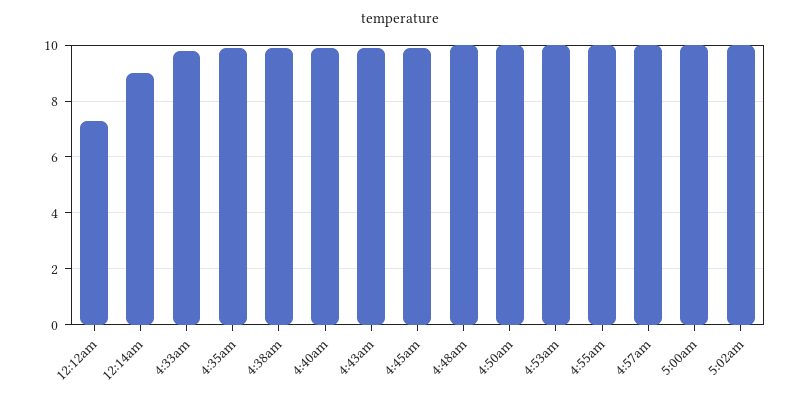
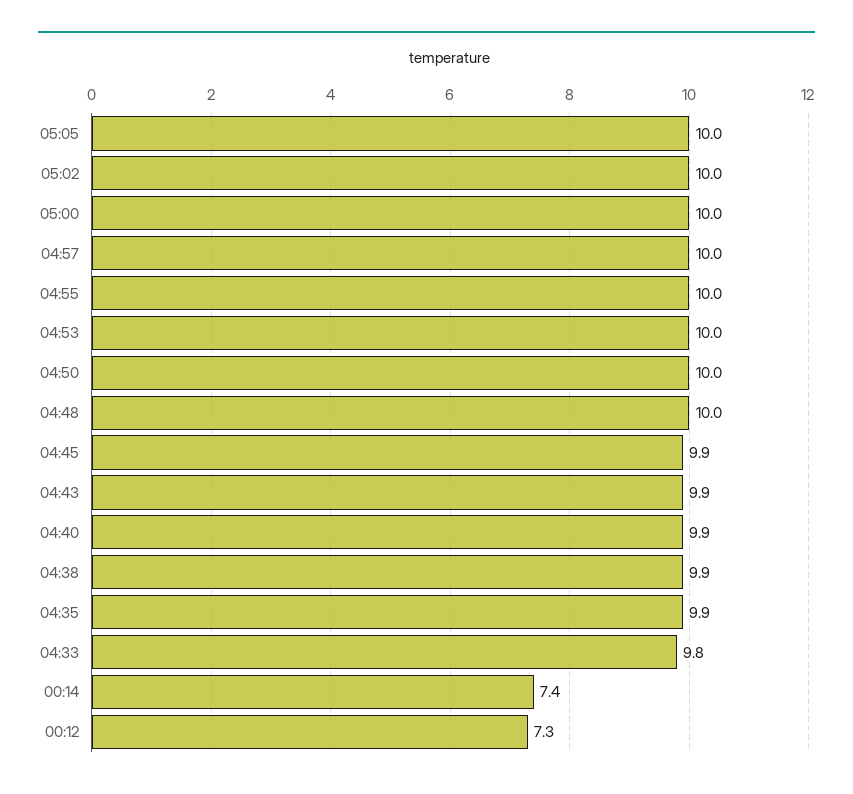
12:14am: 9 -> 7.4
05:05: none -> 10

